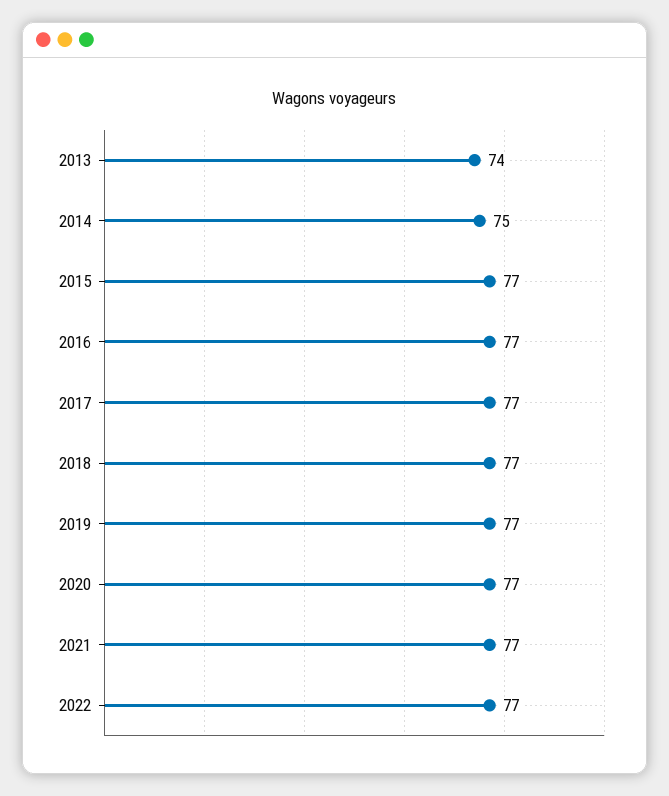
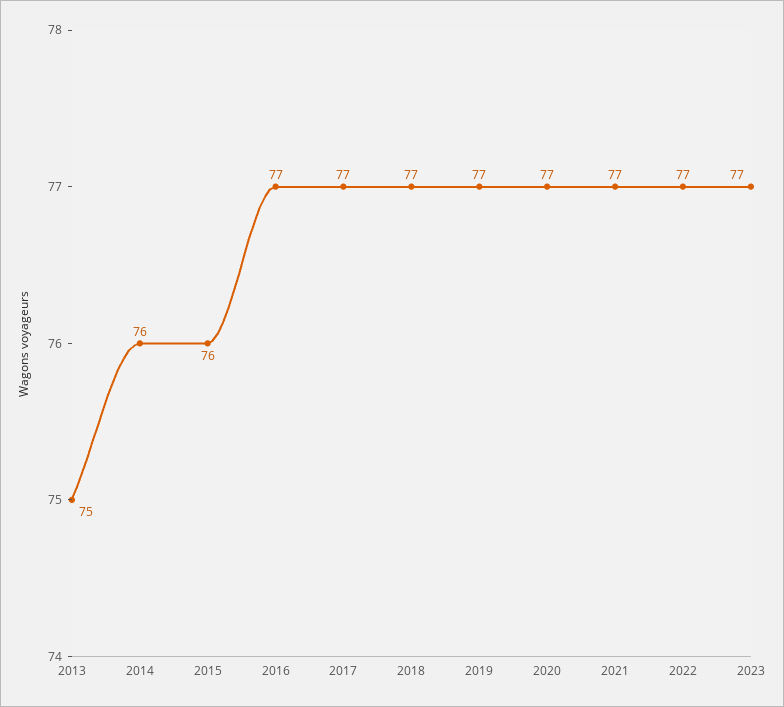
2013: 74 -> 75
2014: 75 -> 76
2015: 77 -> 76
2023: none -> 77

